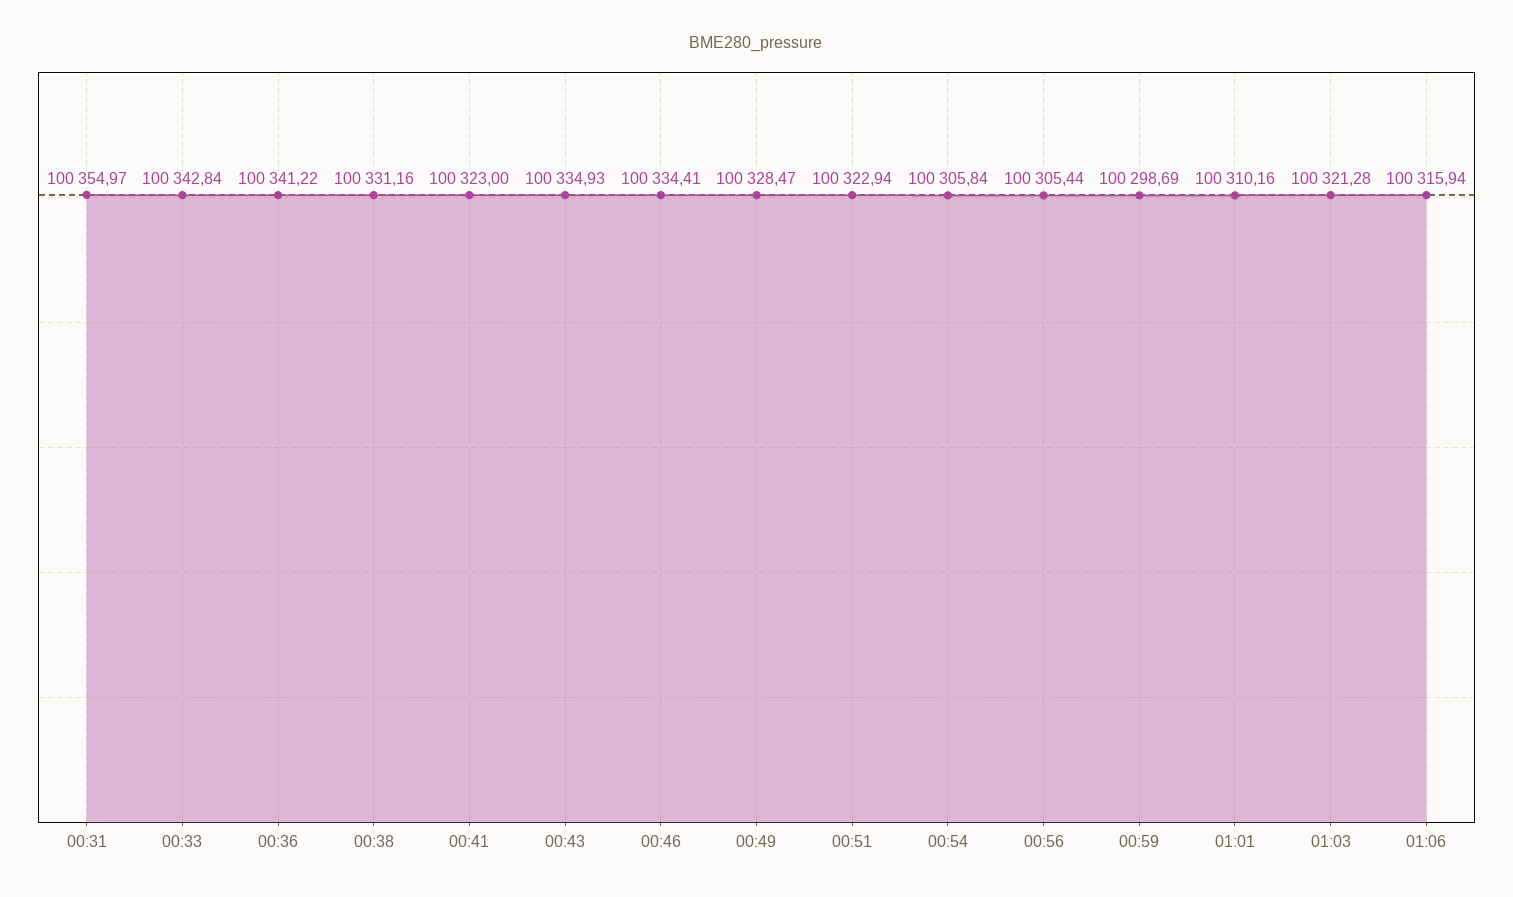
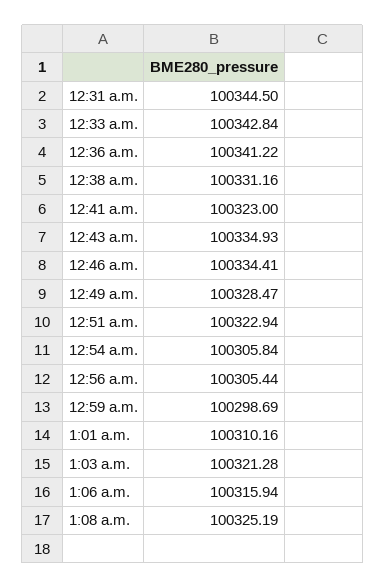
00:31: 100354.97 -> 100344.5
1:08 a.m.: none -> 100325.19

